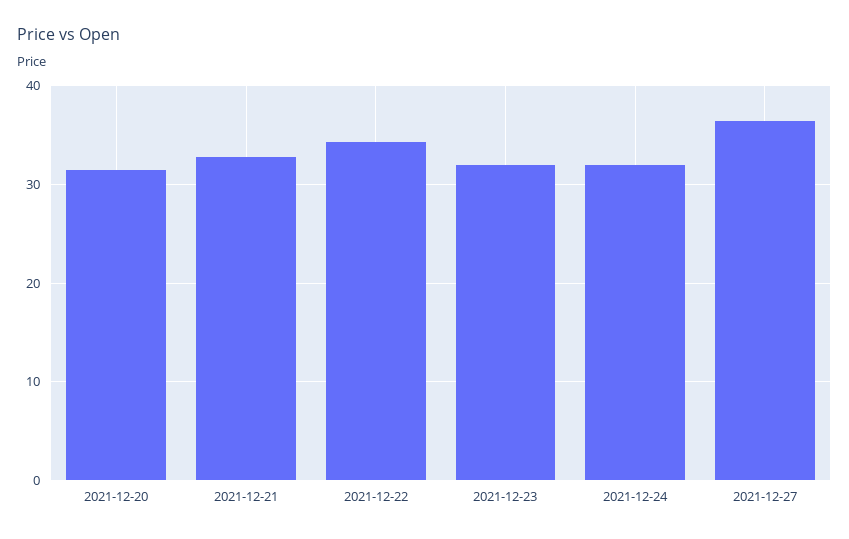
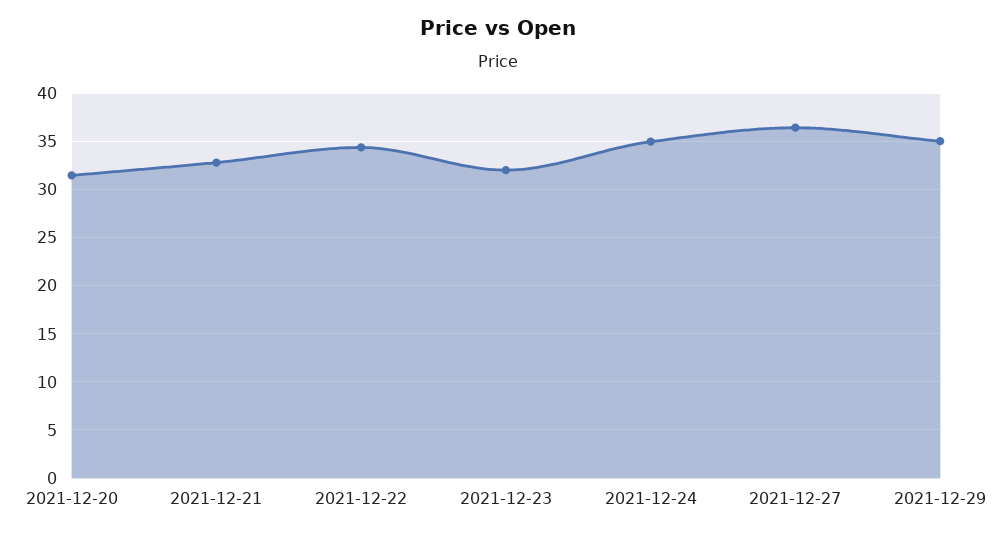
2021-12-24: 32 -> 35
2021-12-29: none -> 35

